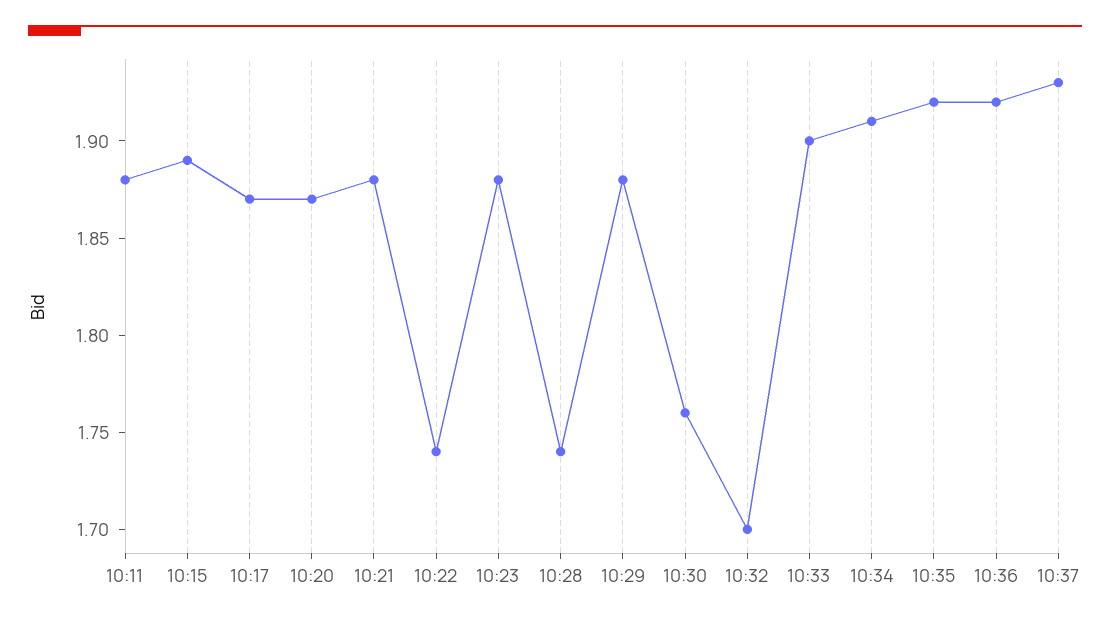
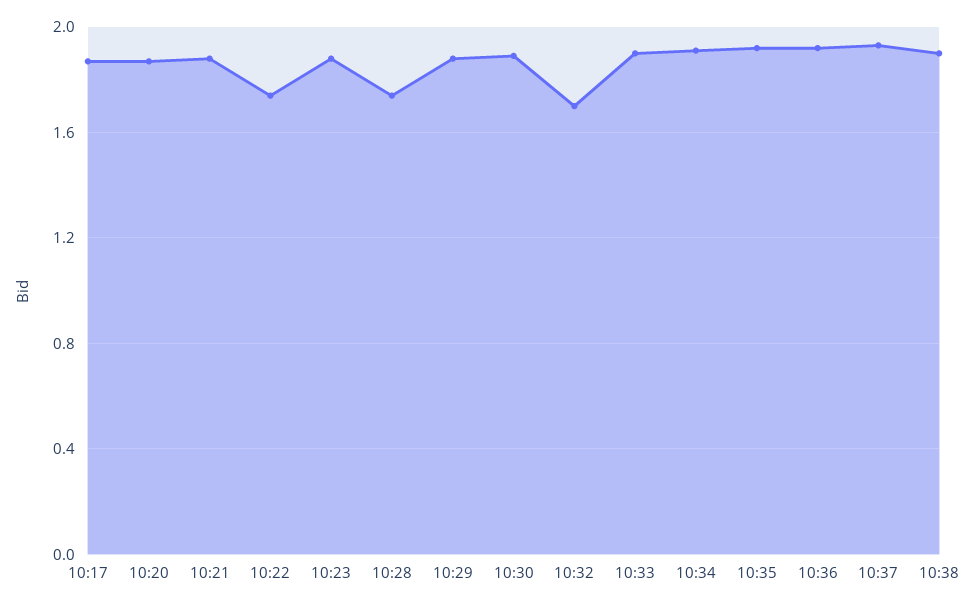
10:11: 1.88 -> none
10:15: 1.89 -> none
10:30: 1.76 -> 1.9
10:38: none -> 1.9

